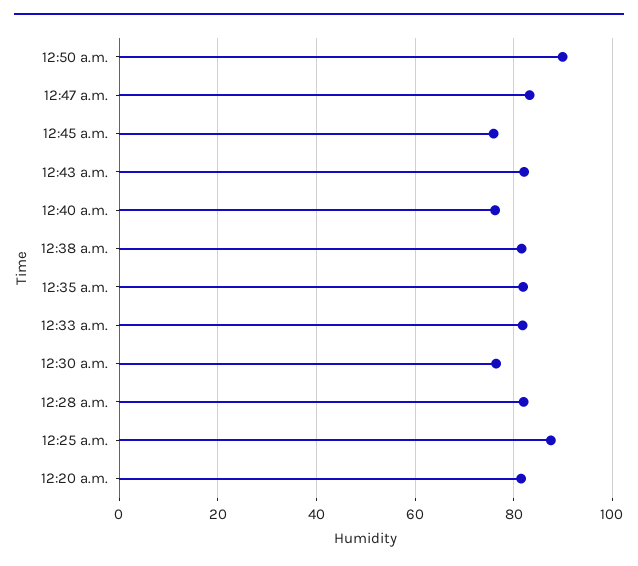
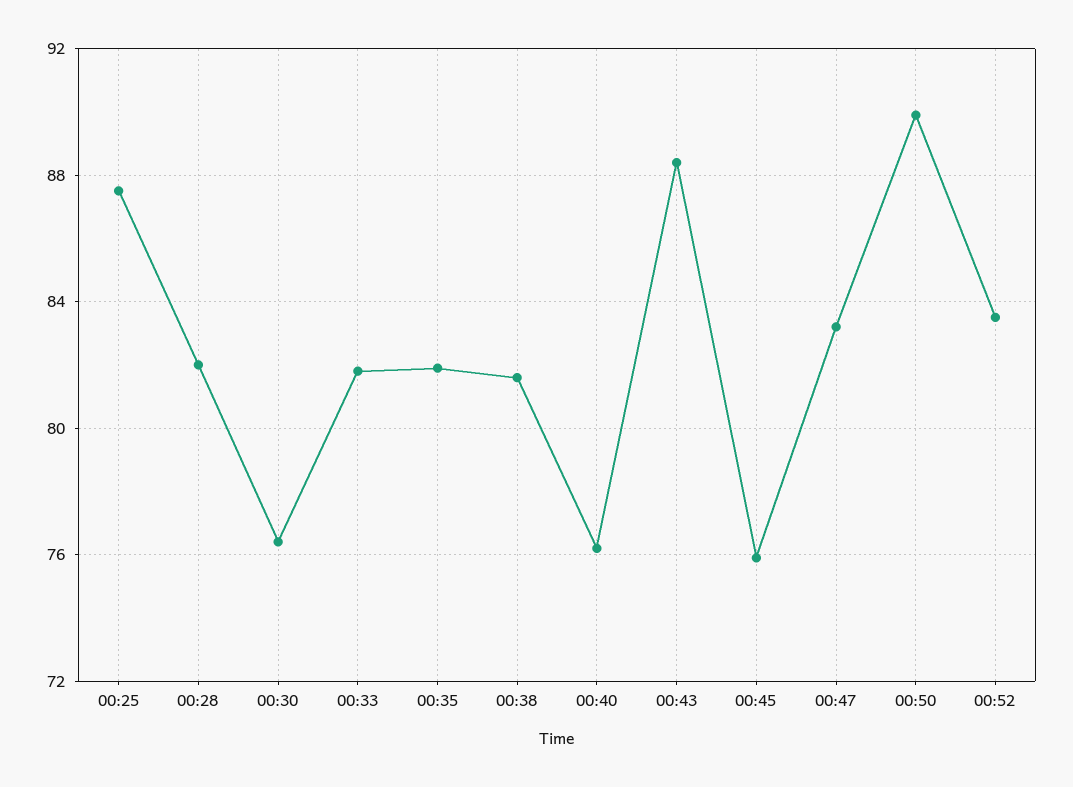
12:43 a.m.: 82 -> 88.5
12:20 a.m.: 82 -> none
00:52: none -> 83.5

